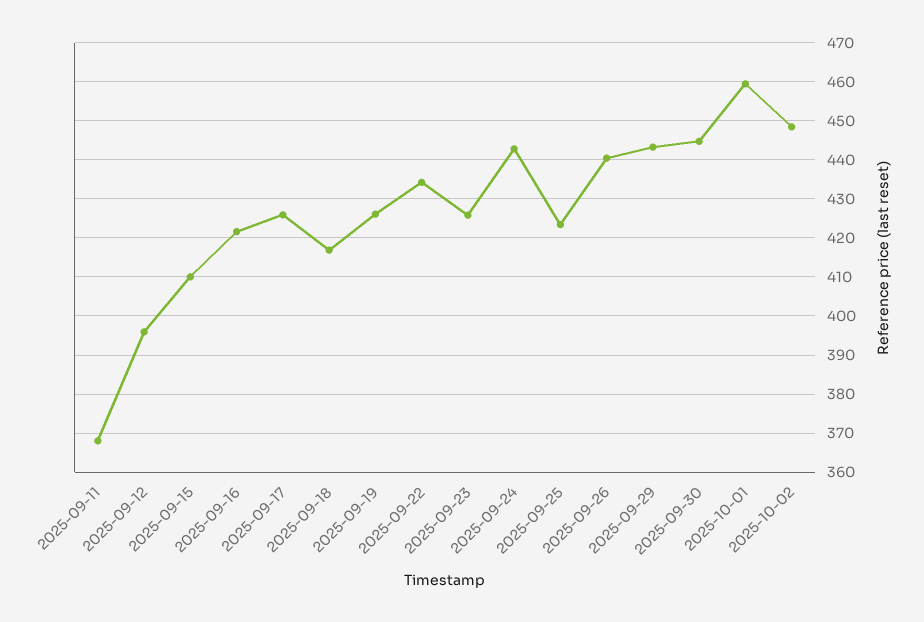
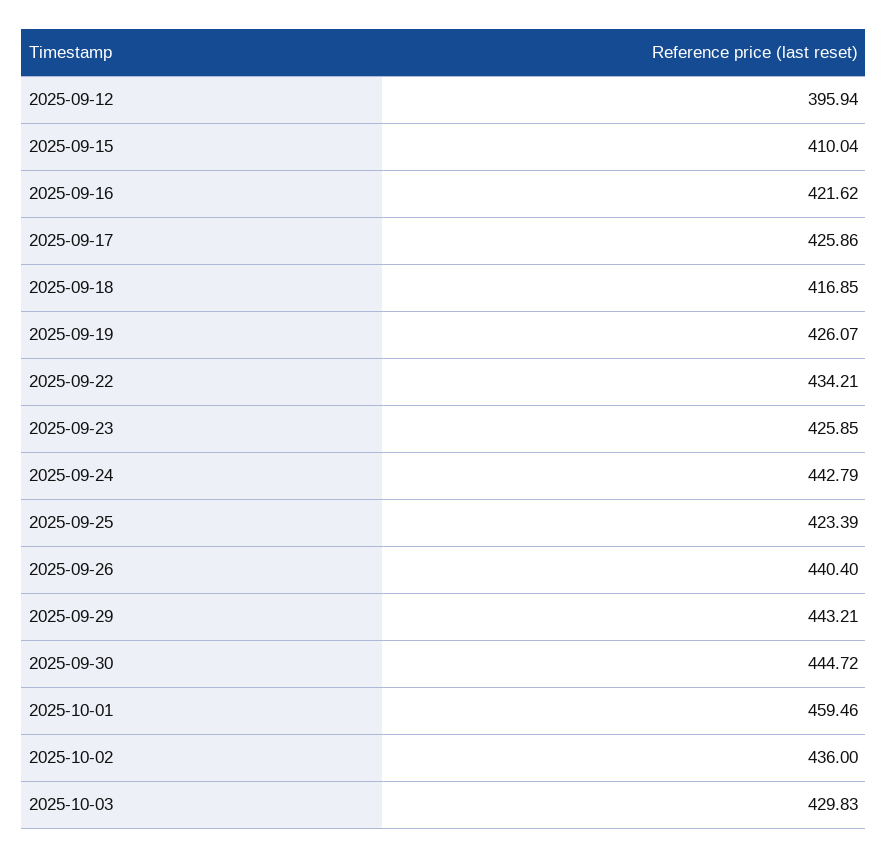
2025-09-11: 368 -> none
2025-10-02: 448 -> 436
2025-10-03: none -> 429.83

